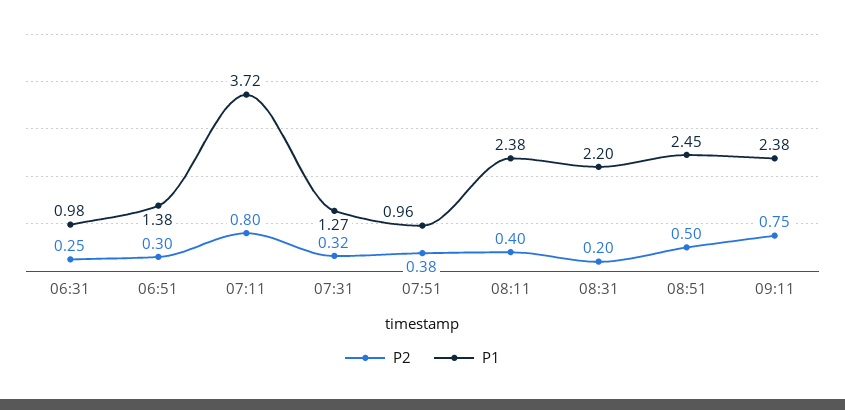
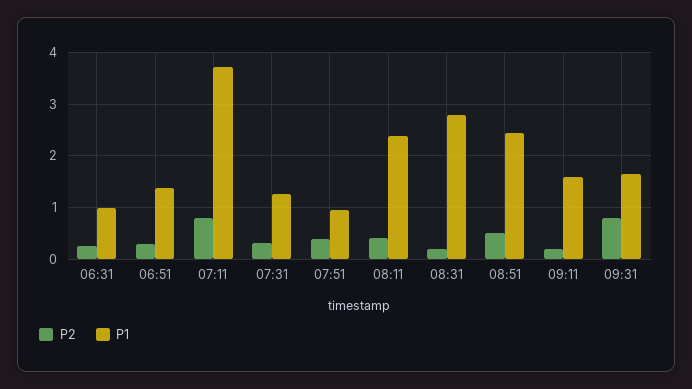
P1, 08:31: 2.2 -> 2.8
P2, 09:11: 0.75 -> 0.2
P1, 09:11: 2.38 -> 1.6
P2, 09:31: none -> 0.8
P1, 09:31: none -> 1.6

